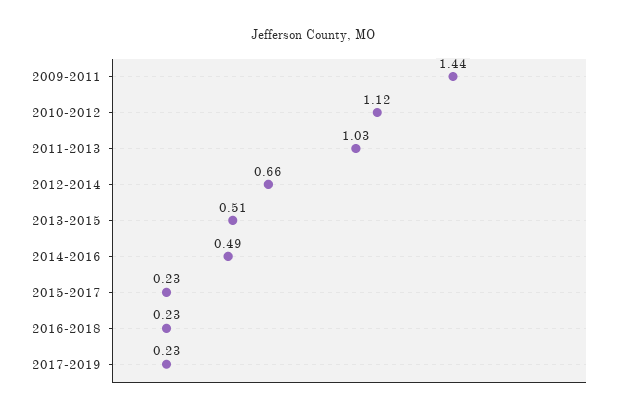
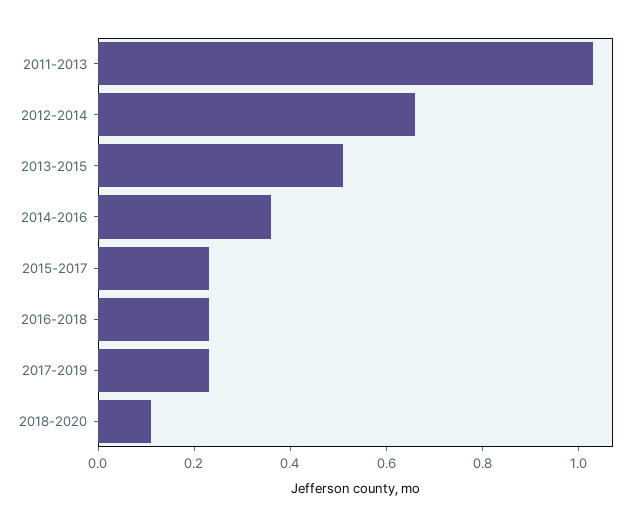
2009-2011: 1.44 -> none
2010-2012: 1.12 -> none
2014-2016: 0.49 -> 0.35
2018-2020: none -> 0.1

